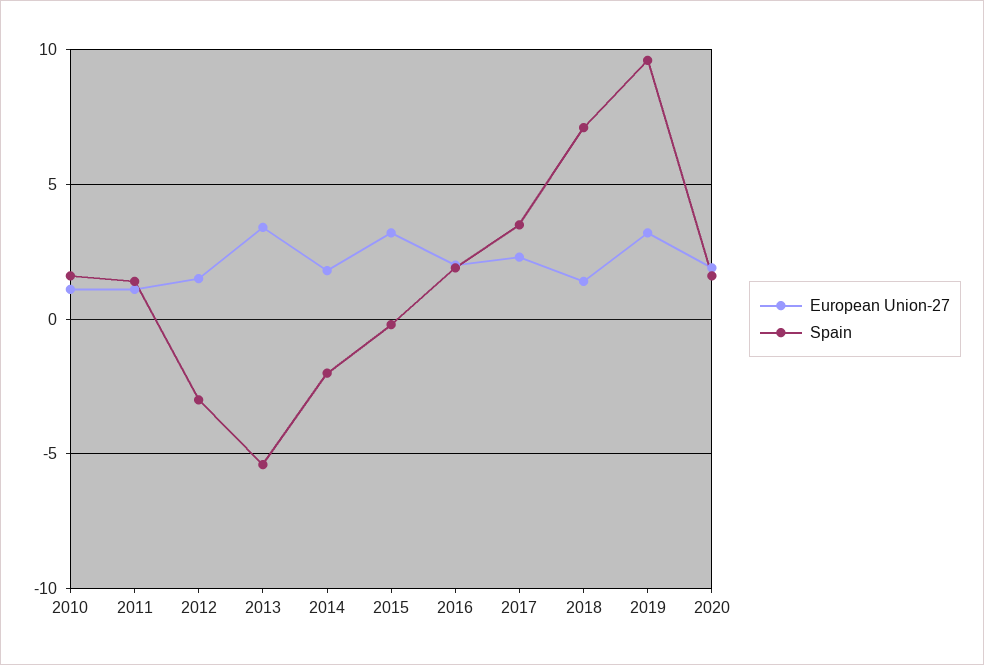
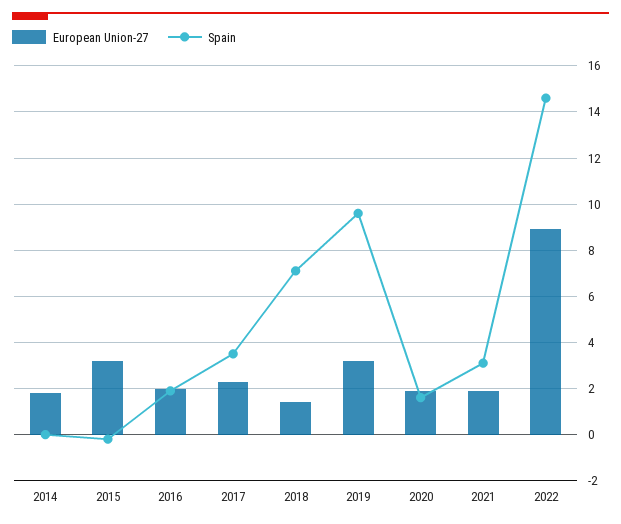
European Union-27, 2010: 1 -> none
Spain, 2010: 1.5 -> none
European Union-27, 2011: 1 -> none
Spain, 2011: 1.5 -> none
European Union-27, 2012: 1.5 -> none
Spain, 2012: -3 -> none
European Union-27, 2013: 3.5 -> none
Spain, 2013: -5.5 -> none
Spain, 2014: -2 -> 0
European Union-27, 2021: none -> 2
Spain, 2021: none -> 3
European Union-27, 2022: none -> 9
Spain, 2022: none -> 14.5

